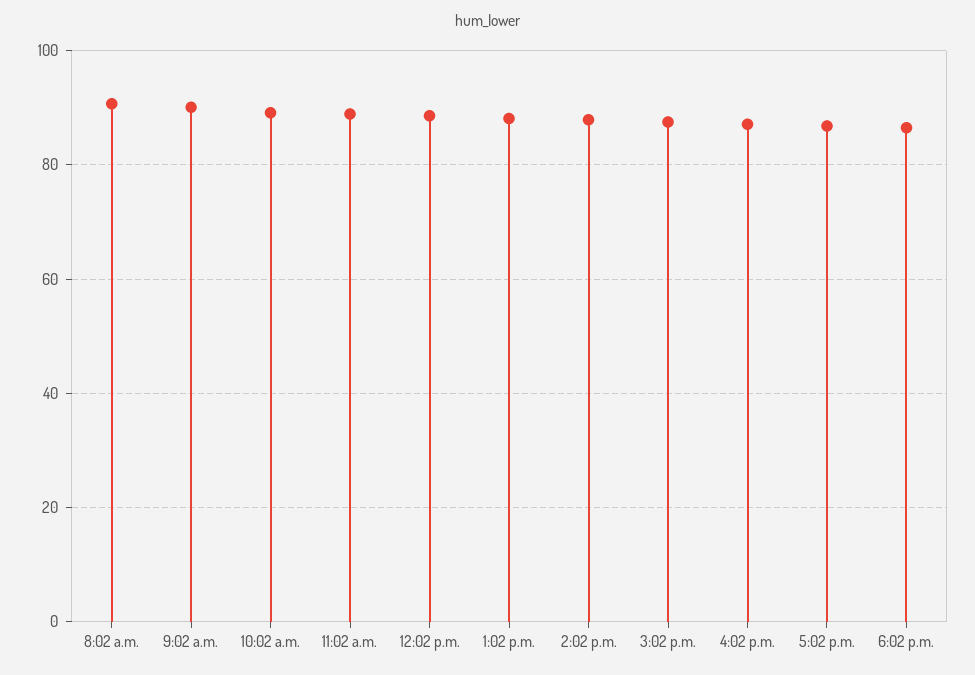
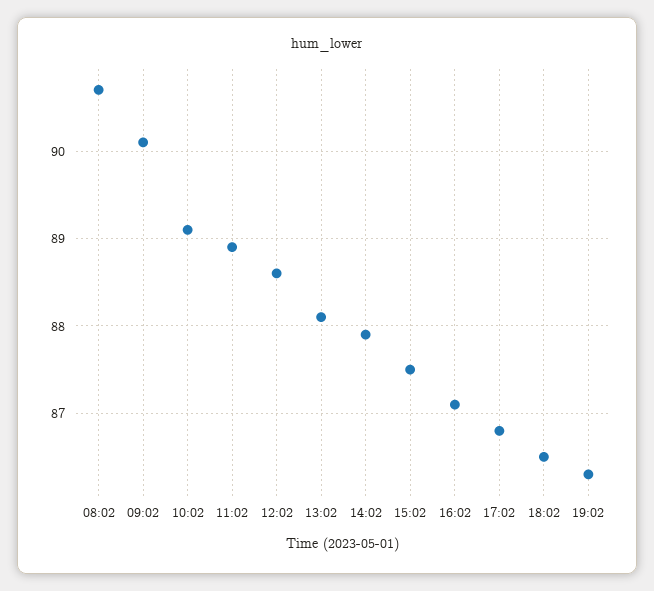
19:02: none -> 86.3

